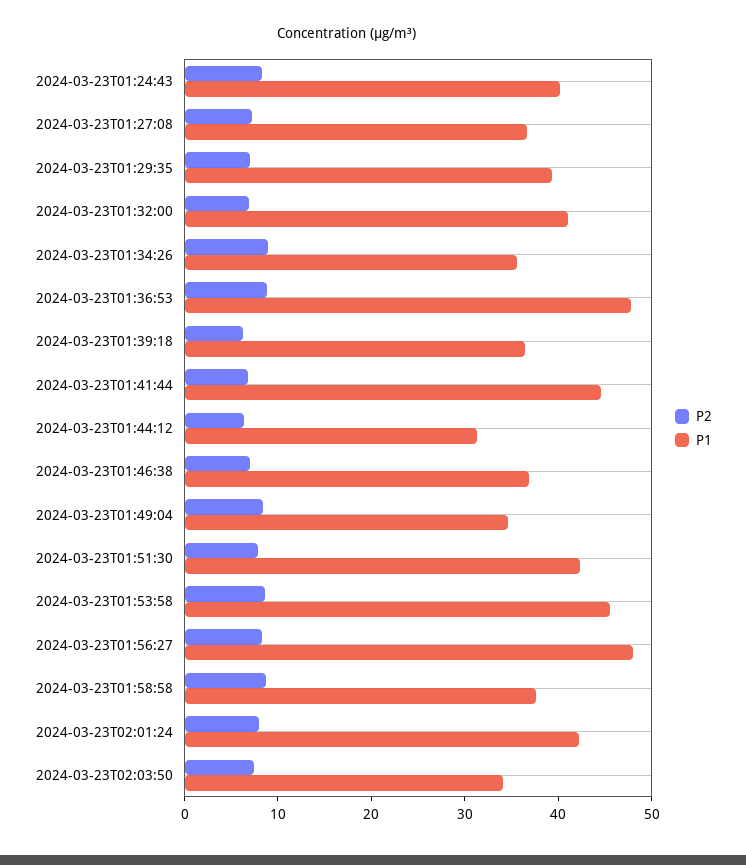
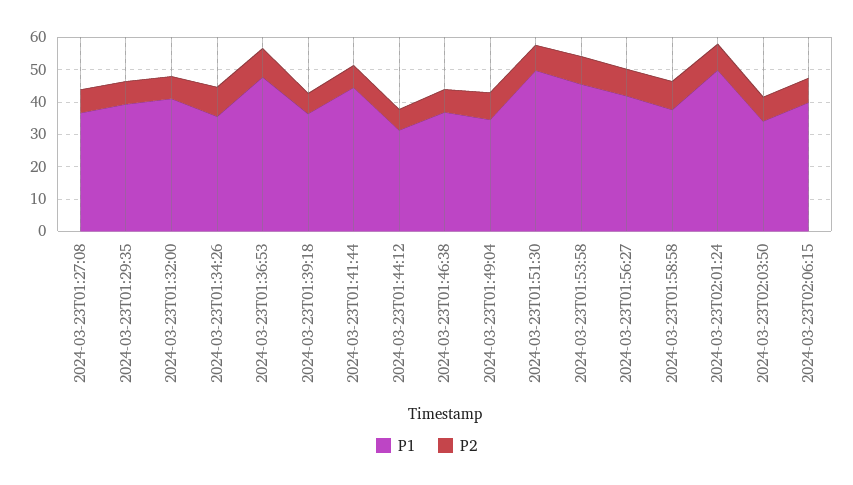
P2, 2024-03-23T01:24:43: 8 -> none
P1, 2024-03-23T01:24:43: 40 -> none
P1, 2024-03-23T01:51:30: 42 -> 50
P1, 2024-03-23T01:56:27: 48 -> 42.5
P1, 2024-03-23T02:01:24: 42 -> 50
P1, 2024-03-23T02:06:15: none -> 40
P2, 2024-03-23T02:06:15: none -> 7.5

